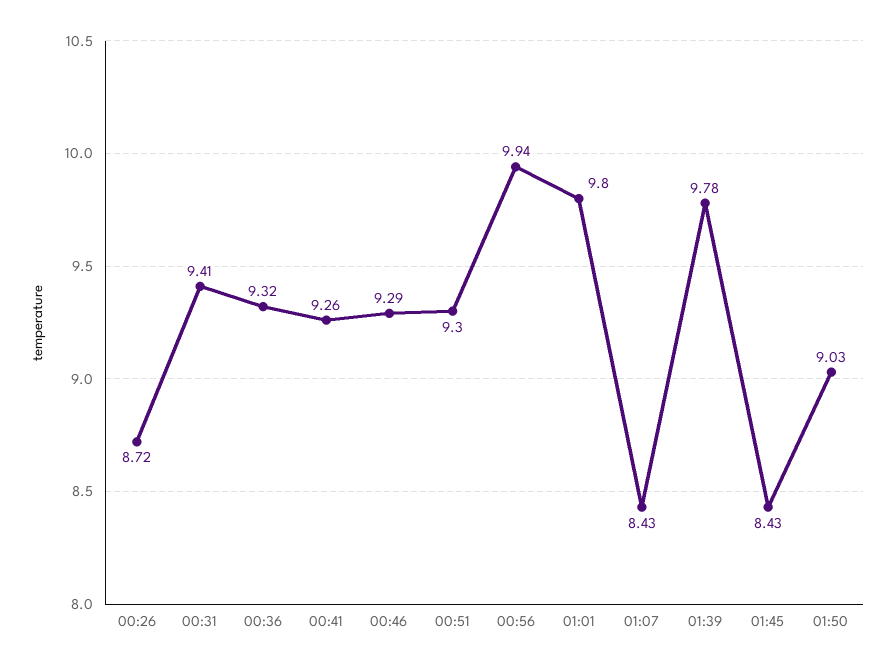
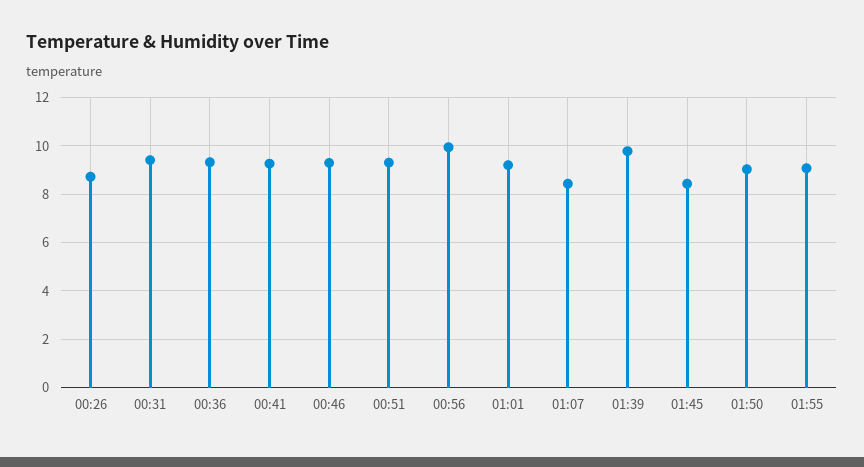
01:01: 9.8 -> 9.25
01:55: none -> 9

